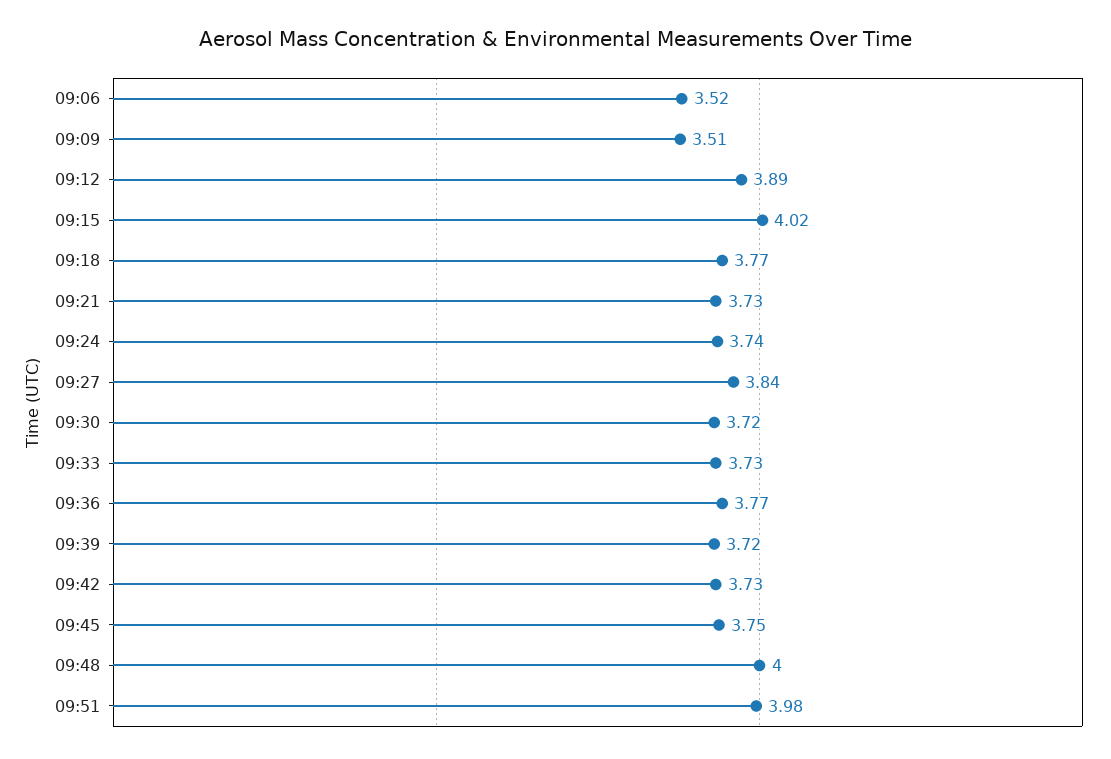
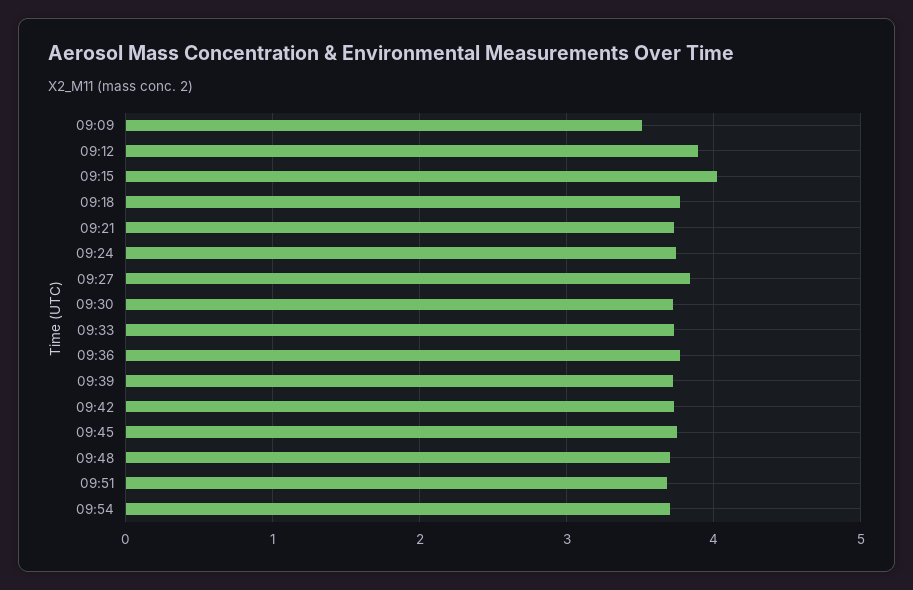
09:06: 3.52 -> none
09:48: 4 -> 3.7
09:51: 3.98 -> 3.7
09:54: none -> 3.7

